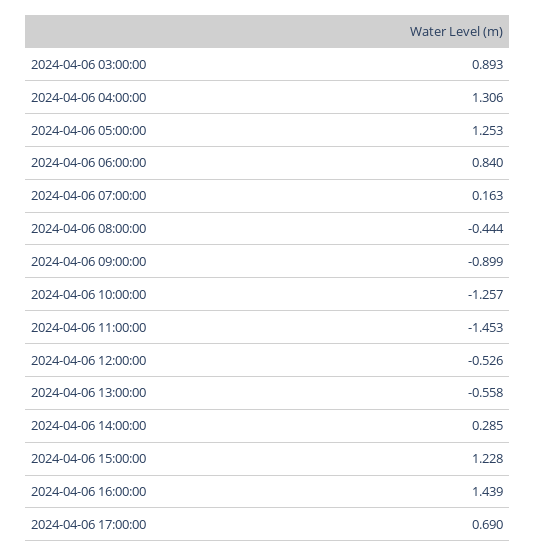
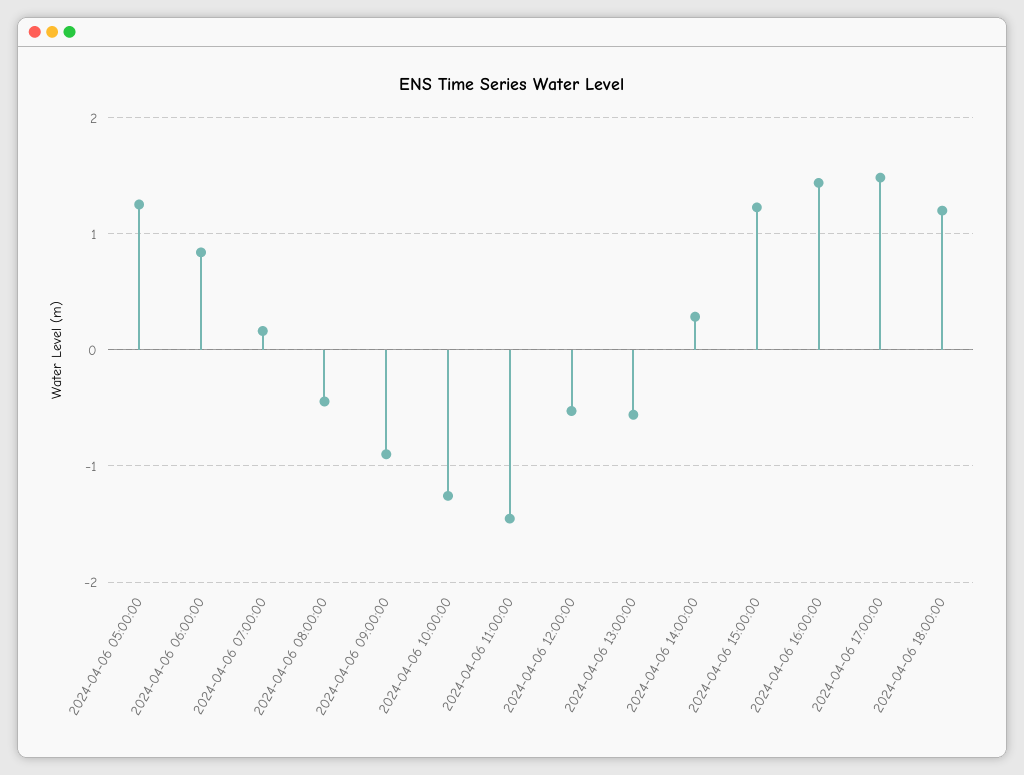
2024-04-06 03:00:00: 0.893 -> none
2024-04-06 04:00:00: 1.306 -> none
2024-04-06 17:00:00: 0.69 -> 1.5
2024-04-06 18:00:00: none -> 1.2

